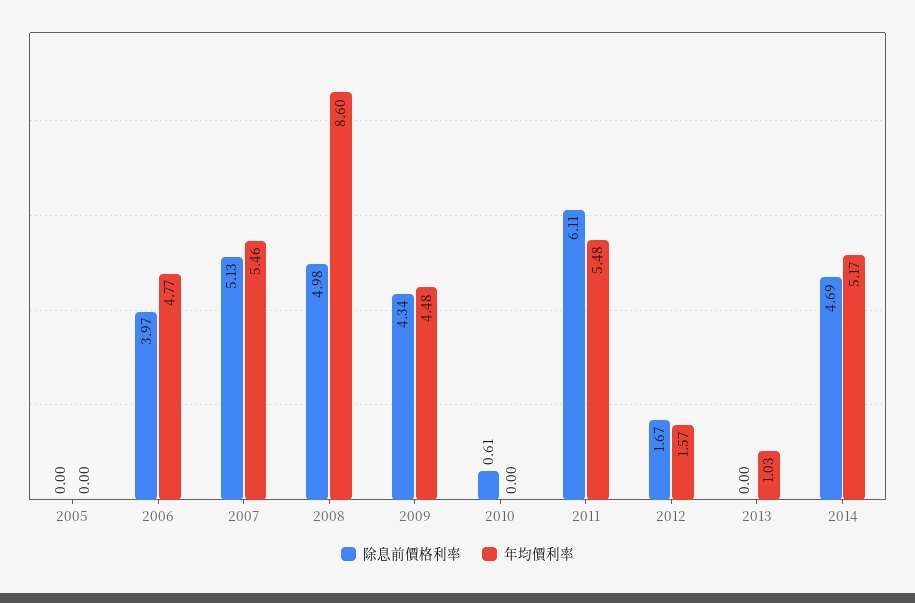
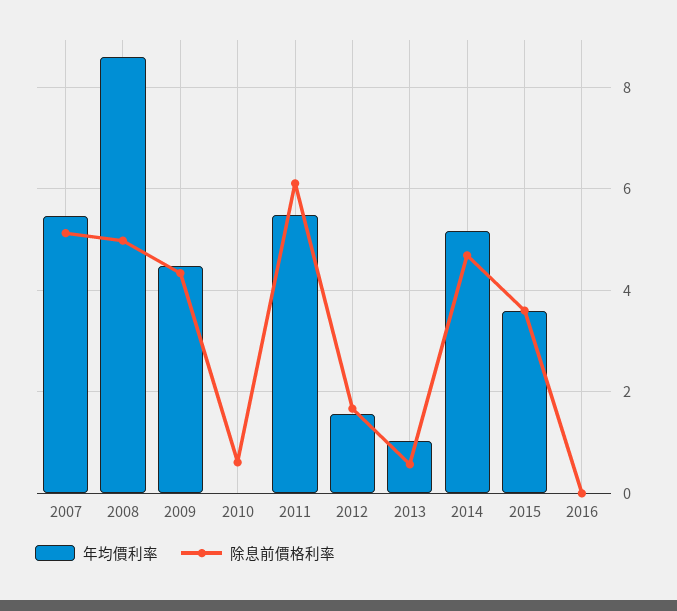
除息前價格利率, 2005: 0 -> none
年均價利率, 2005: 0 -> none
除息前價格利率, 2006: 3.97 -> none
年均價利率, 2006: 4.77 -> none
除息前價格利率, 2013: 0 -> 0.6
年均價利率, 2015: none -> 3.6
除息前價格利率, 2015: none -> 3.6
年均價利率, 2016: none -> 0
除息前價格利率, 2016: none -> 0

